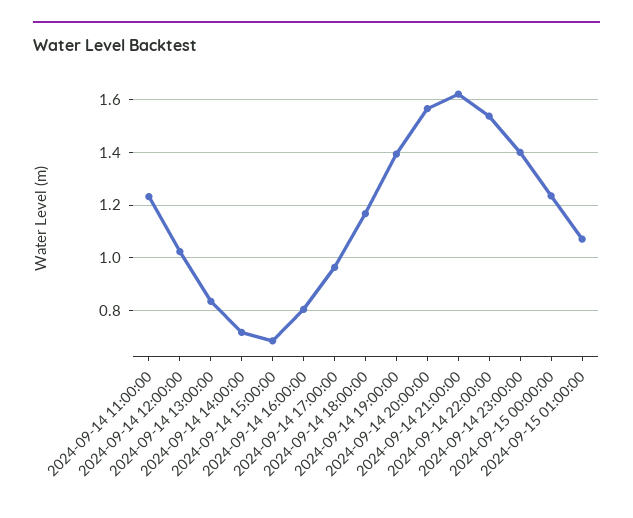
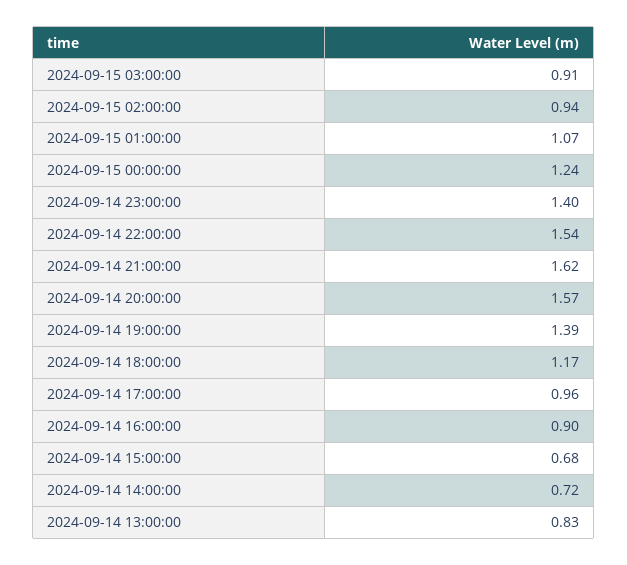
2024-09-14 11:00:00: 1.225 -> none
2024-09-14 12:00:00: 1.025 -> none
2024-09-14 16:00:00: 0.8 -> 0.9
2024-09-15 03:00:00: none -> 0.91
2024-09-15 02:00:00: none -> 0.94

